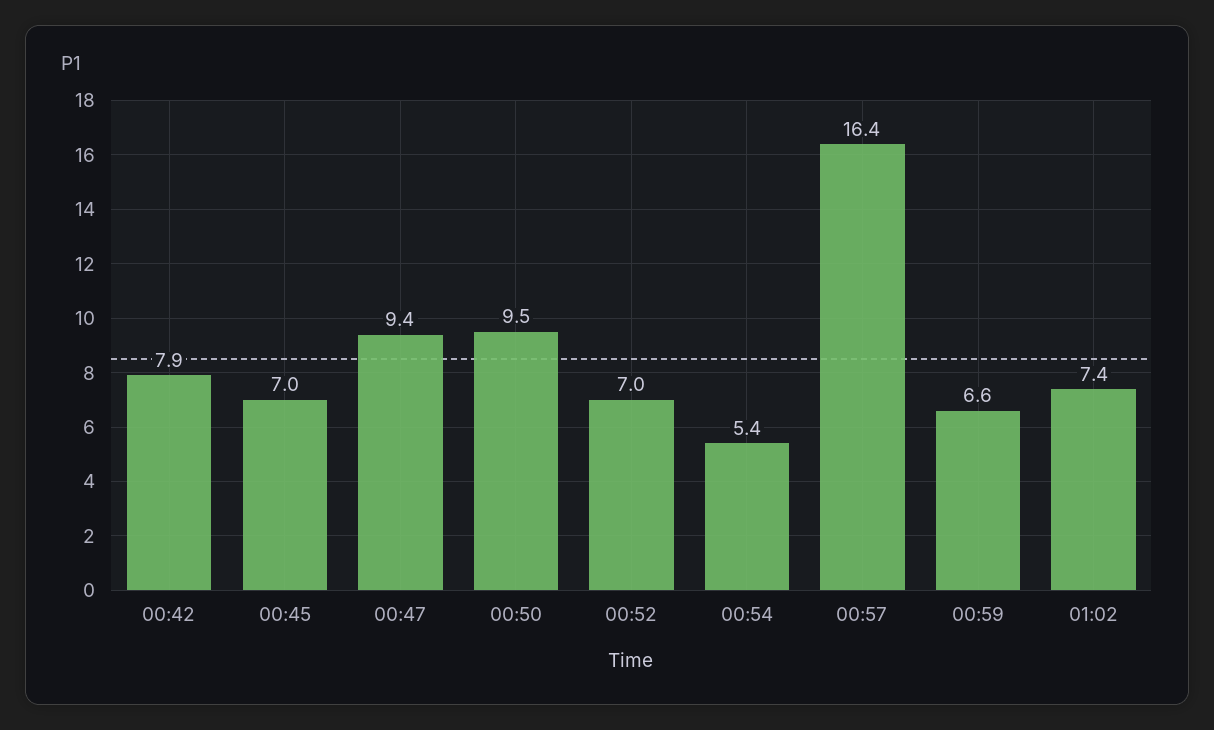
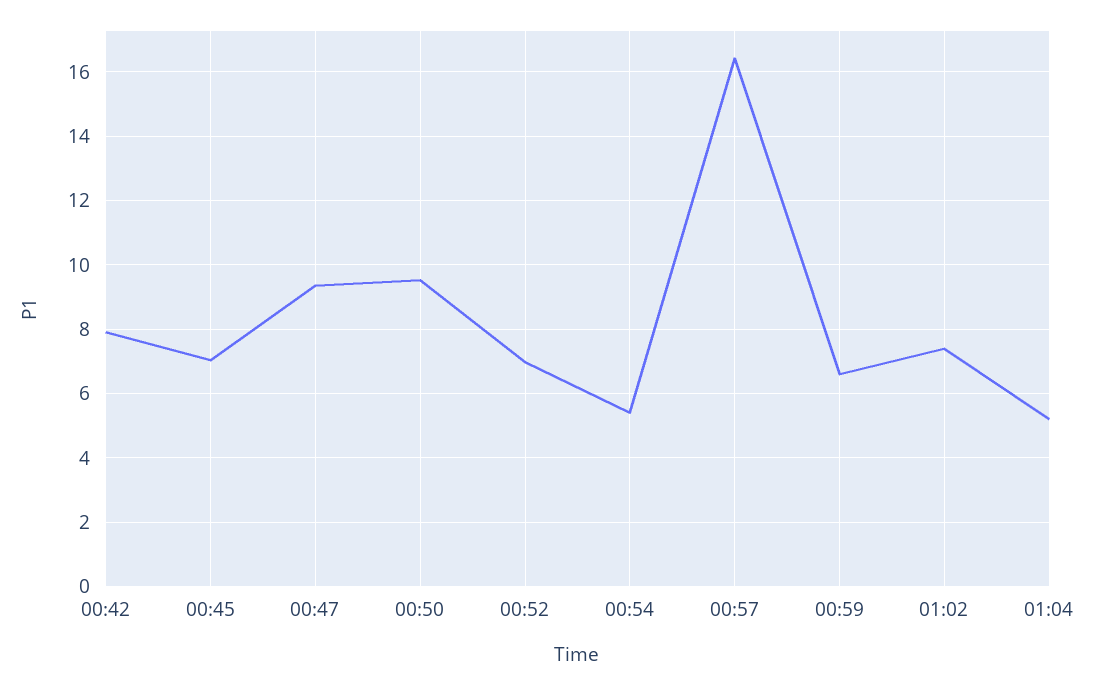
01:04: none -> 5.2

